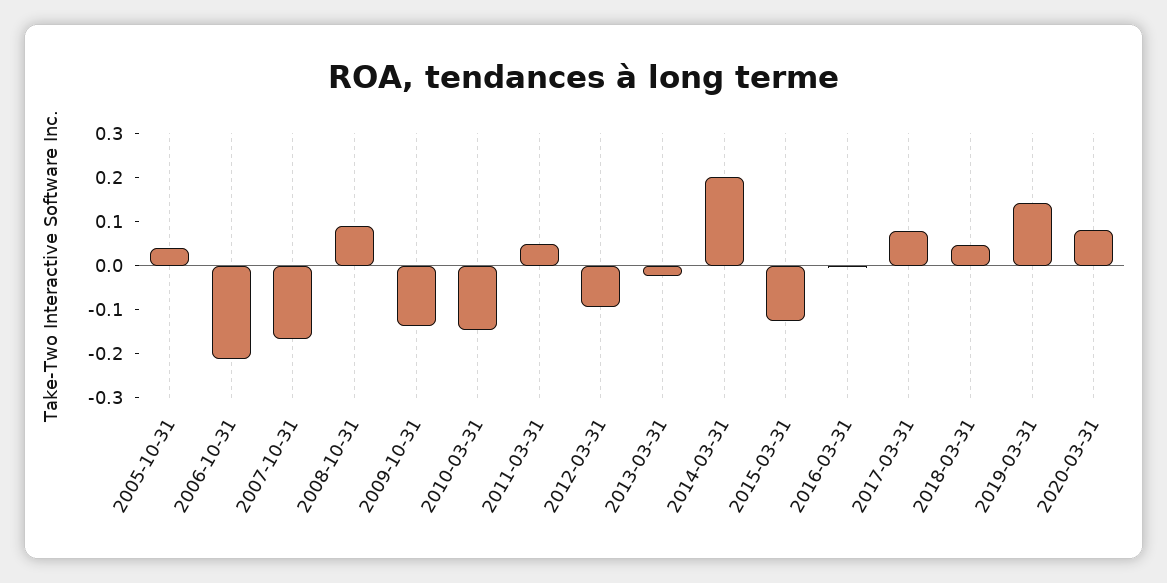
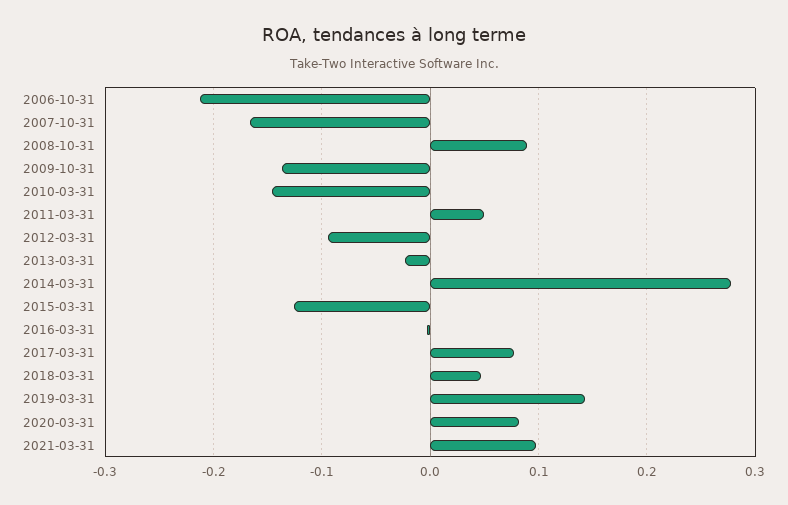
2005-10-31: 0.04 -> none
2014-03-31: 0.2 -> 0.28
2021-03-31: none -> 0.1

